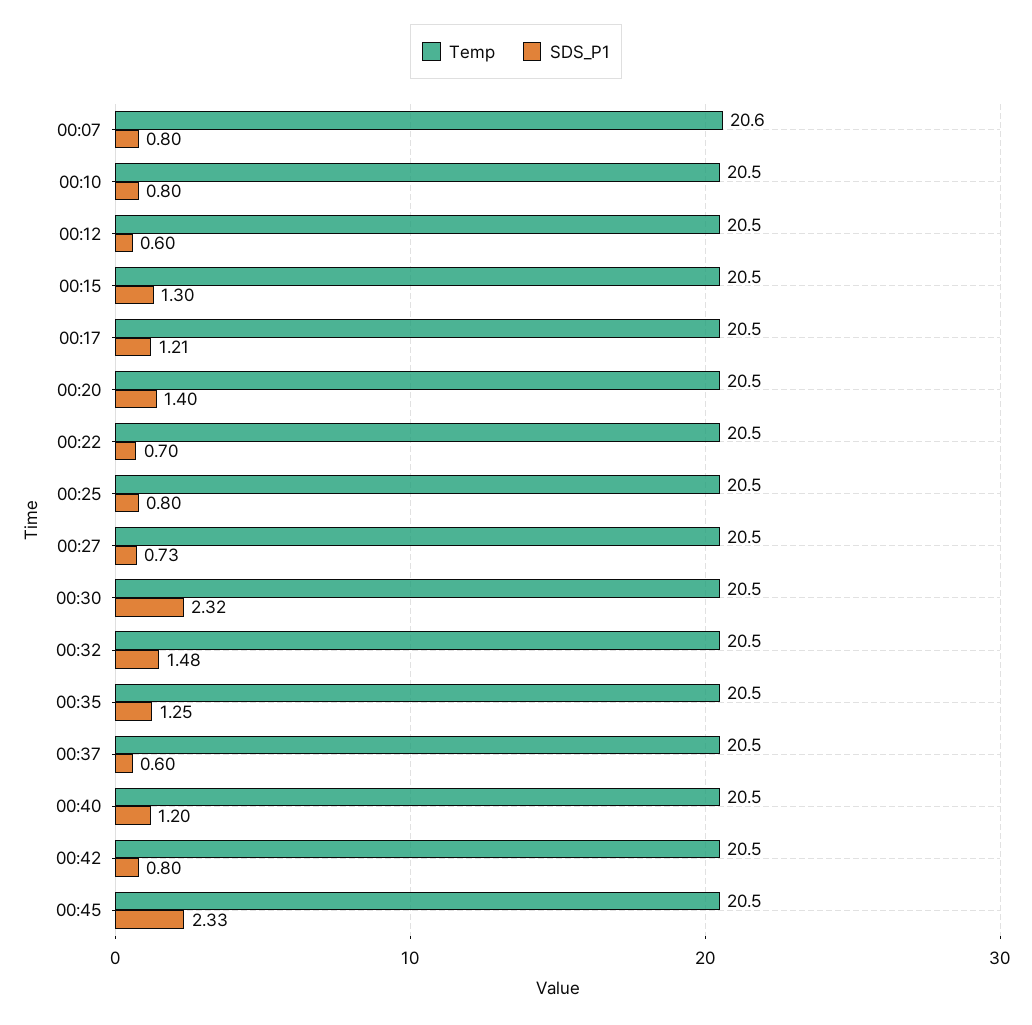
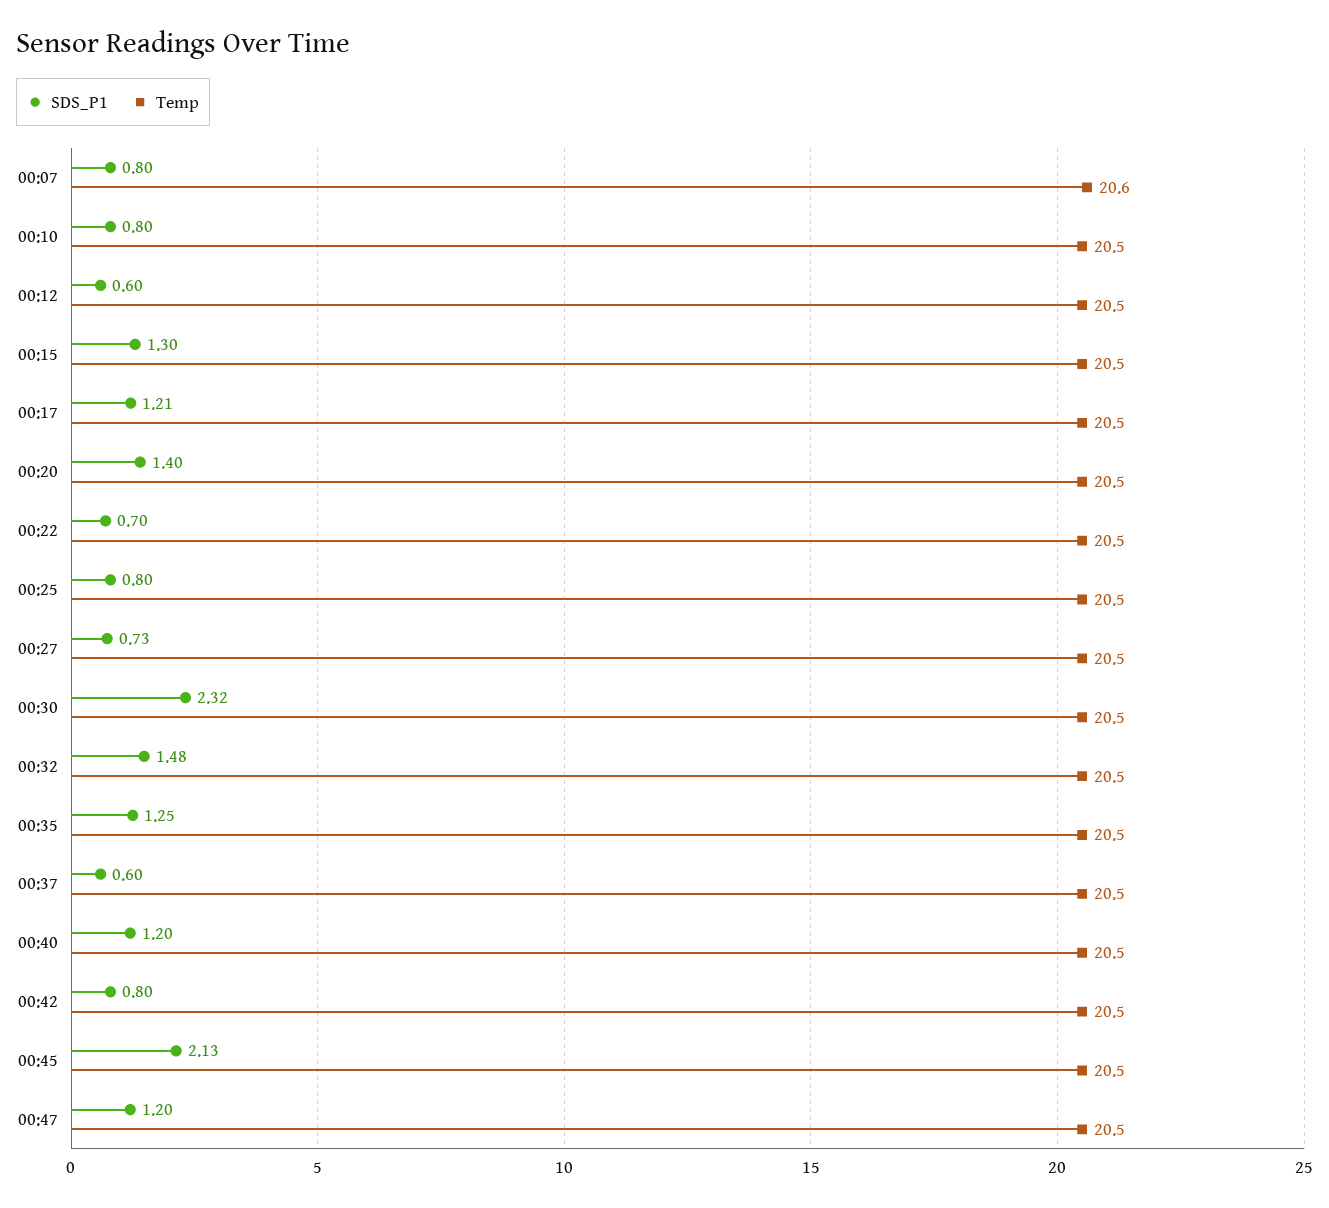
SDS_P1, 00:45: 2.33 -> 2.13
SDS_P1, 00:47: none -> 1.2
Temp, 00:47: none -> 20.5

